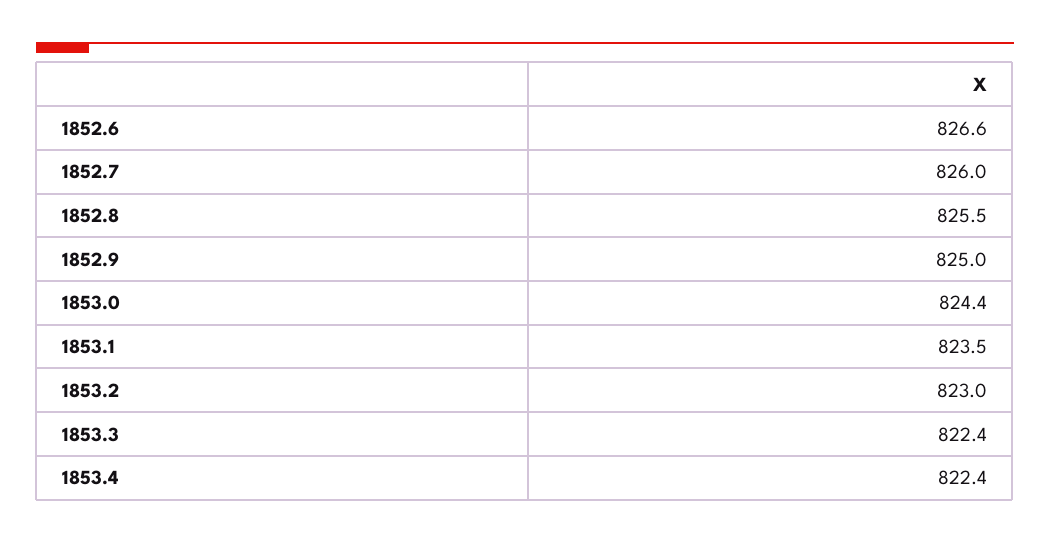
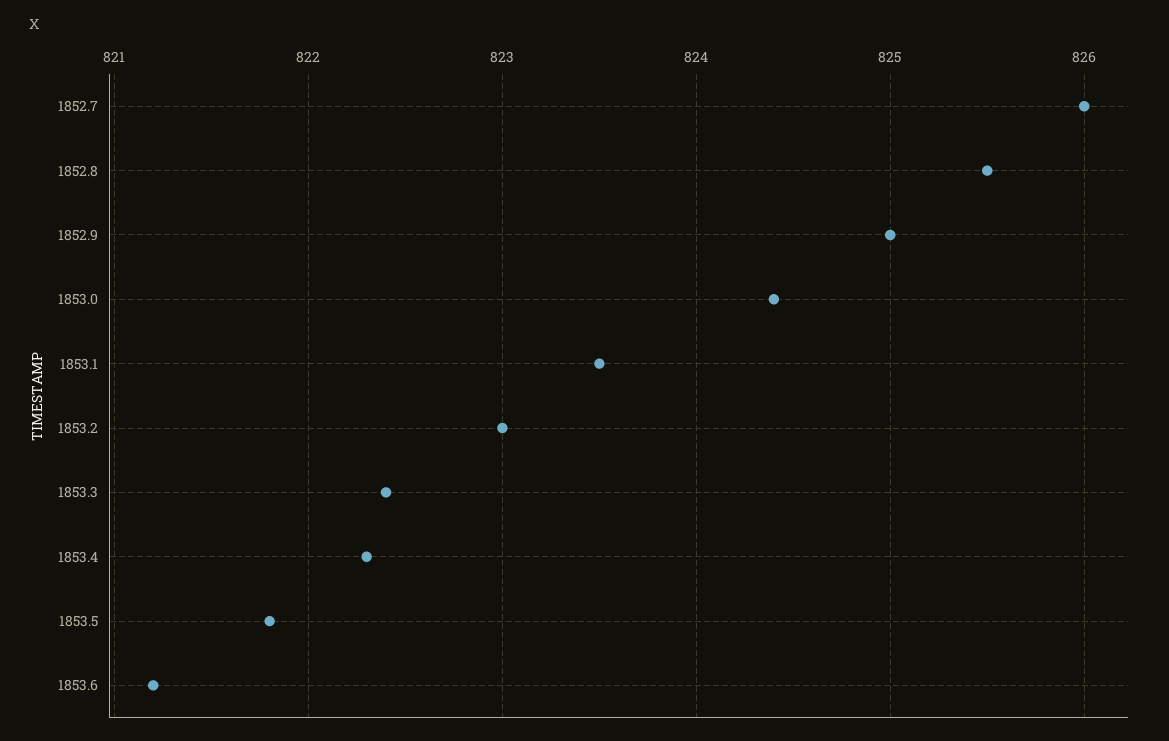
1852.6: 826.6 -> none
1853.4: 822.4 -> 822.3
1853.5: none -> 821.8
1853.6: none -> 821.2

